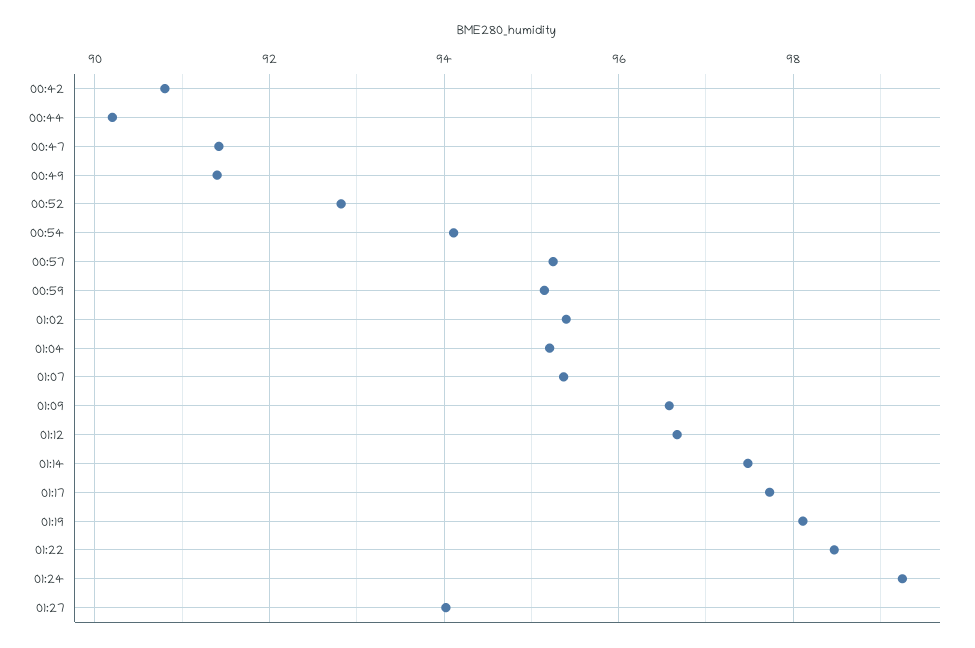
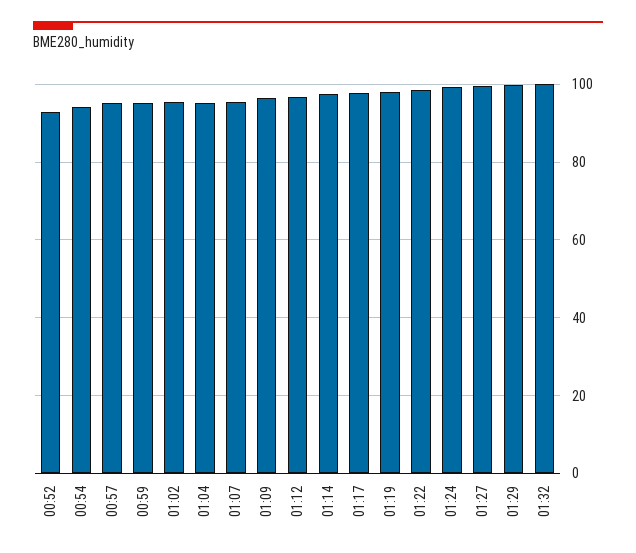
00:42: 90.8 -> none
00:44: 90.2 -> none
00:47: 91.4 -> none
00:49: 91.4 -> none
01:27: 94 -> 100
01:29: none -> 100
01:32: none -> 100

